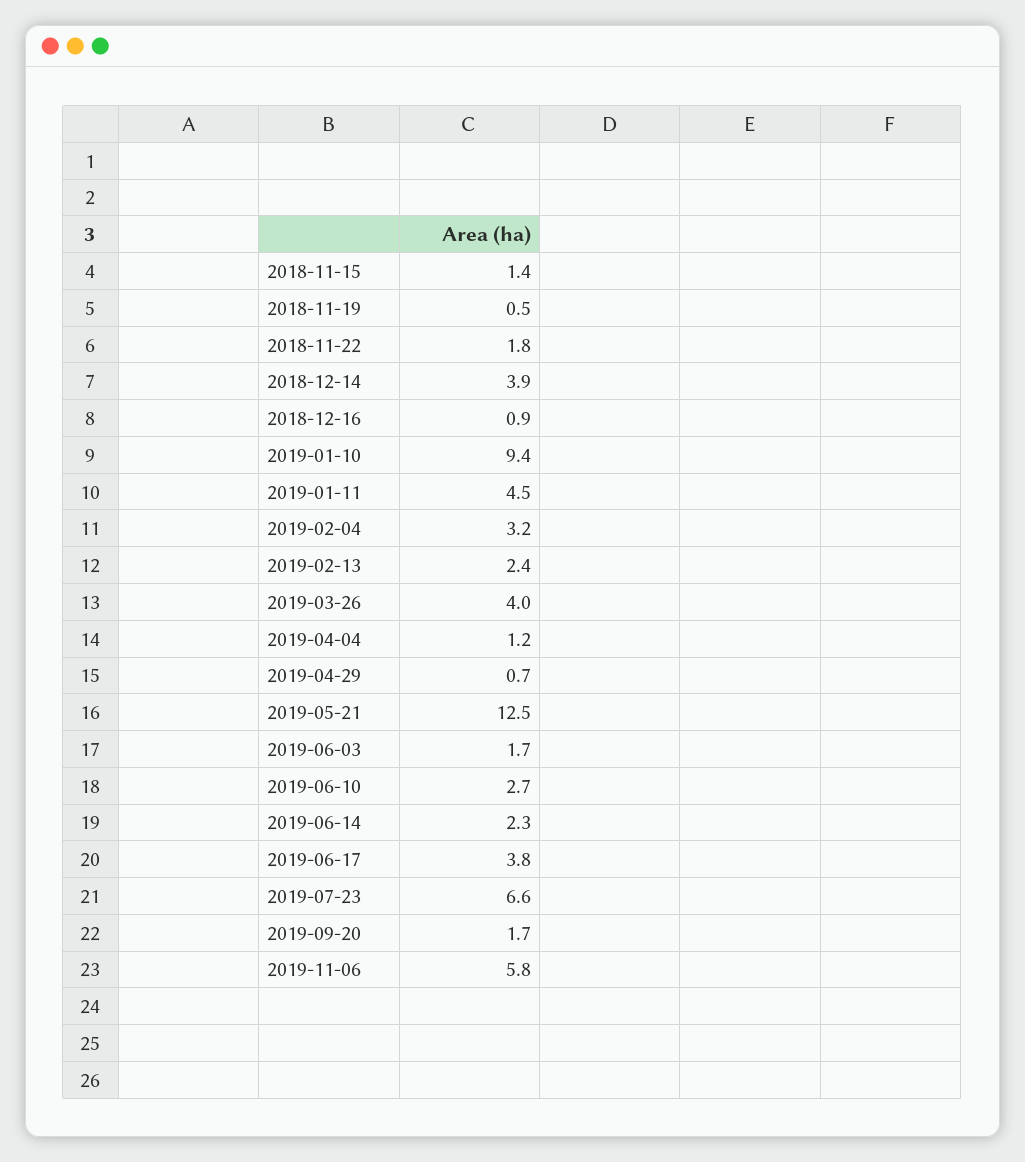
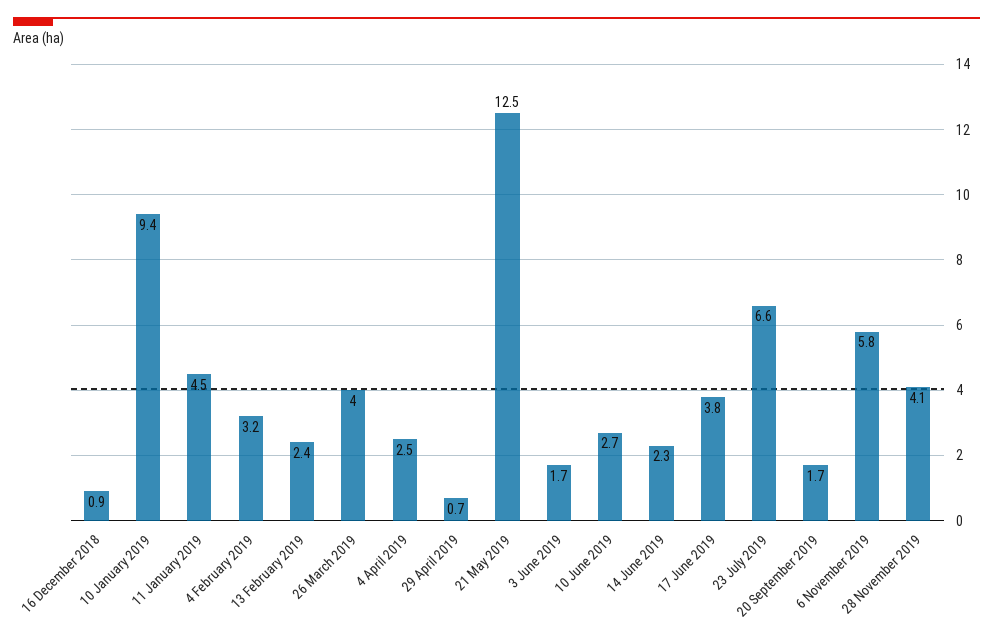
2018-11-15: 1.4 -> none
2018-11-19: 0.5 -> none
2018-11-22: 1.8 -> none
2018-12-14: 3.9 -> none
2019-04-04: 1.2 -> 2.5
28 November 2019: none -> 4.1

